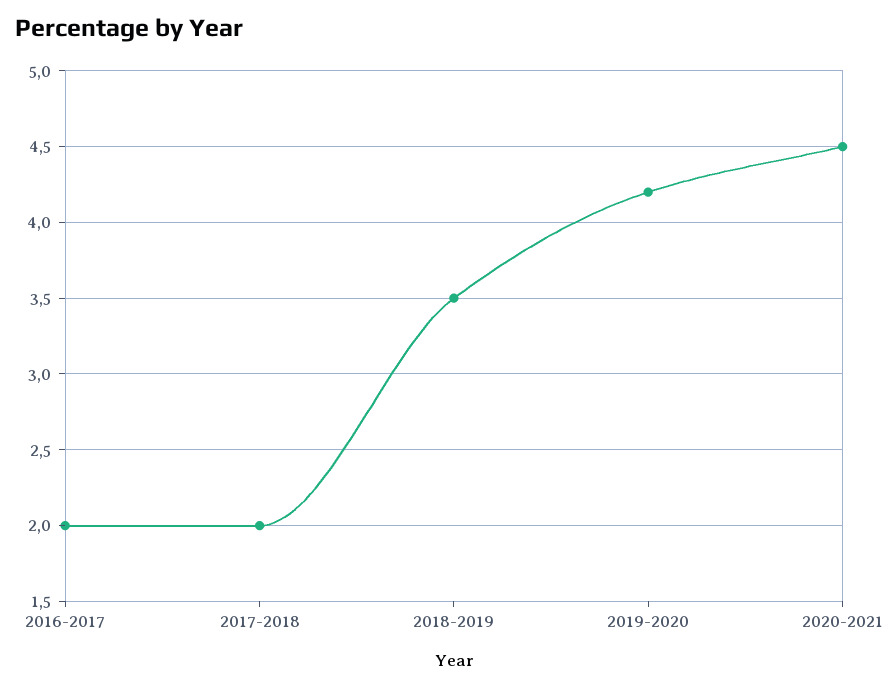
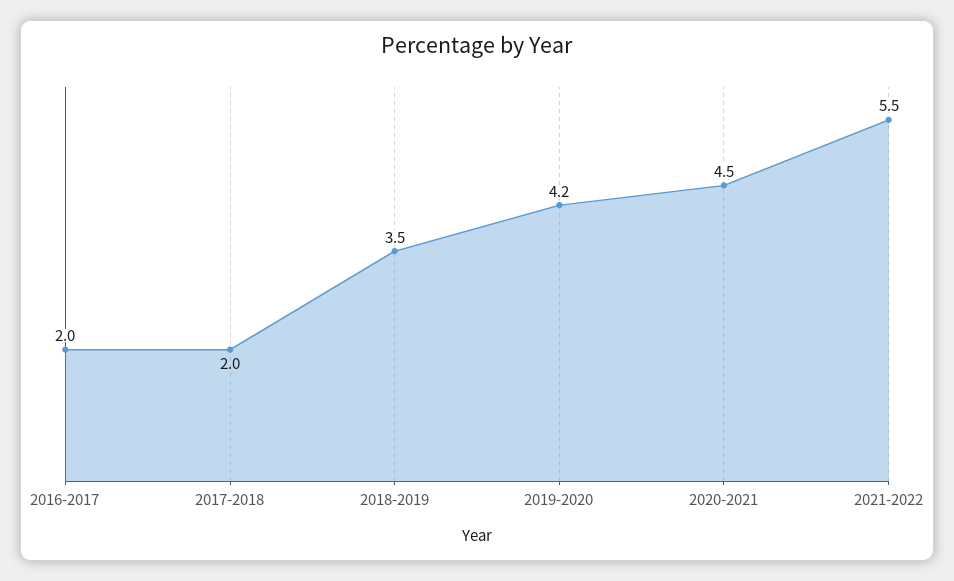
2021-2022: none -> 5.5

